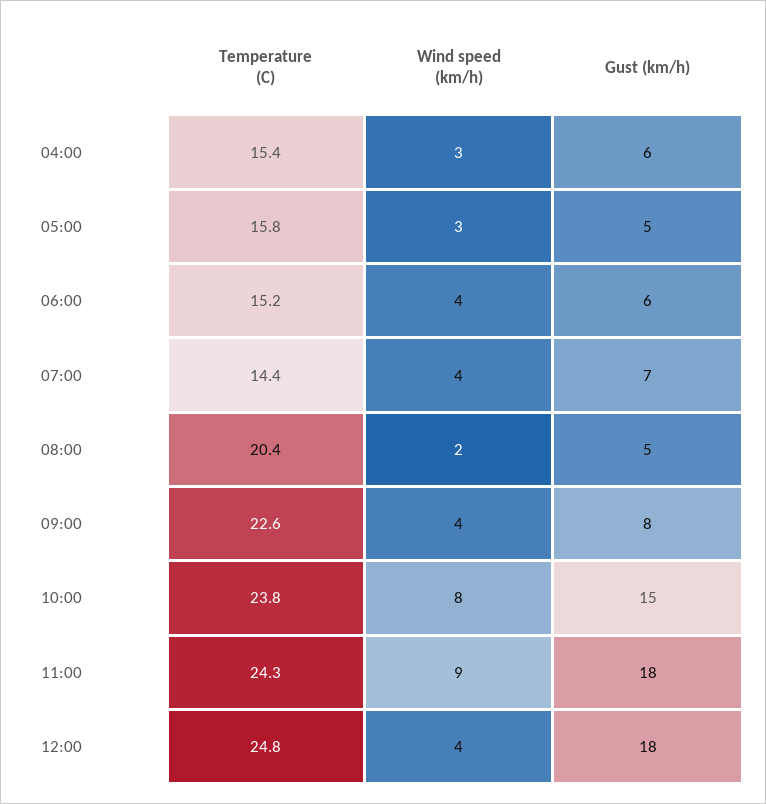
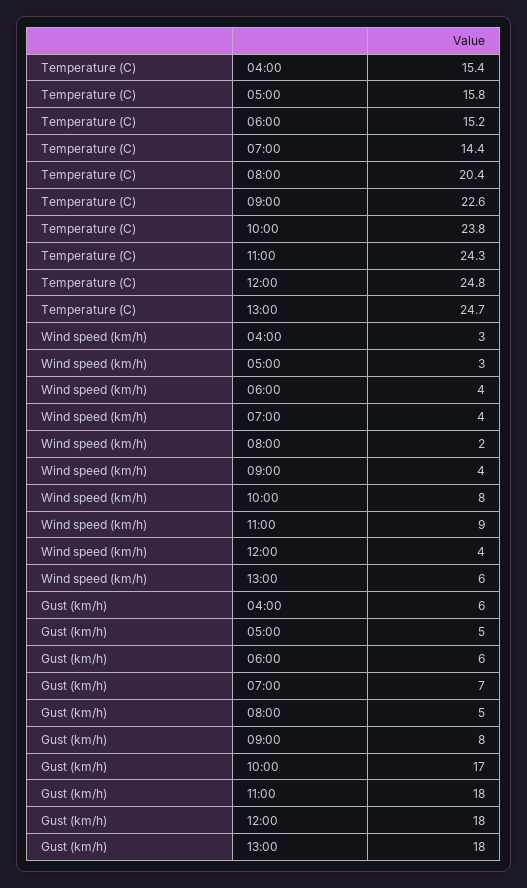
Gust (km/h), 10:00: 15 -> 17
Temperature (C), 13:00: none -> 24.7
Wind speed (km/h), 13:00: none -> 6
Gust (km/h), 13:00: none -> 18

